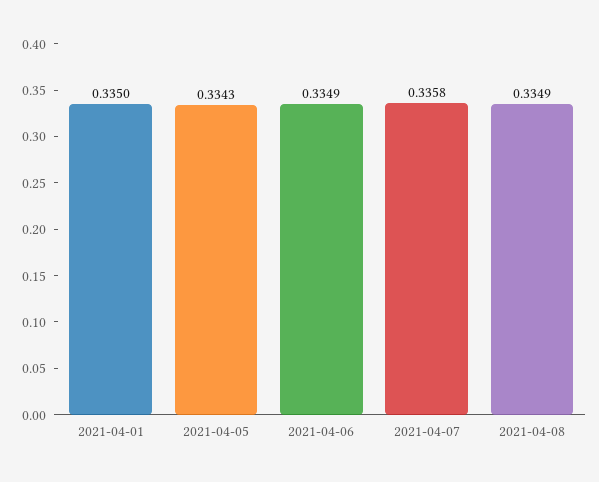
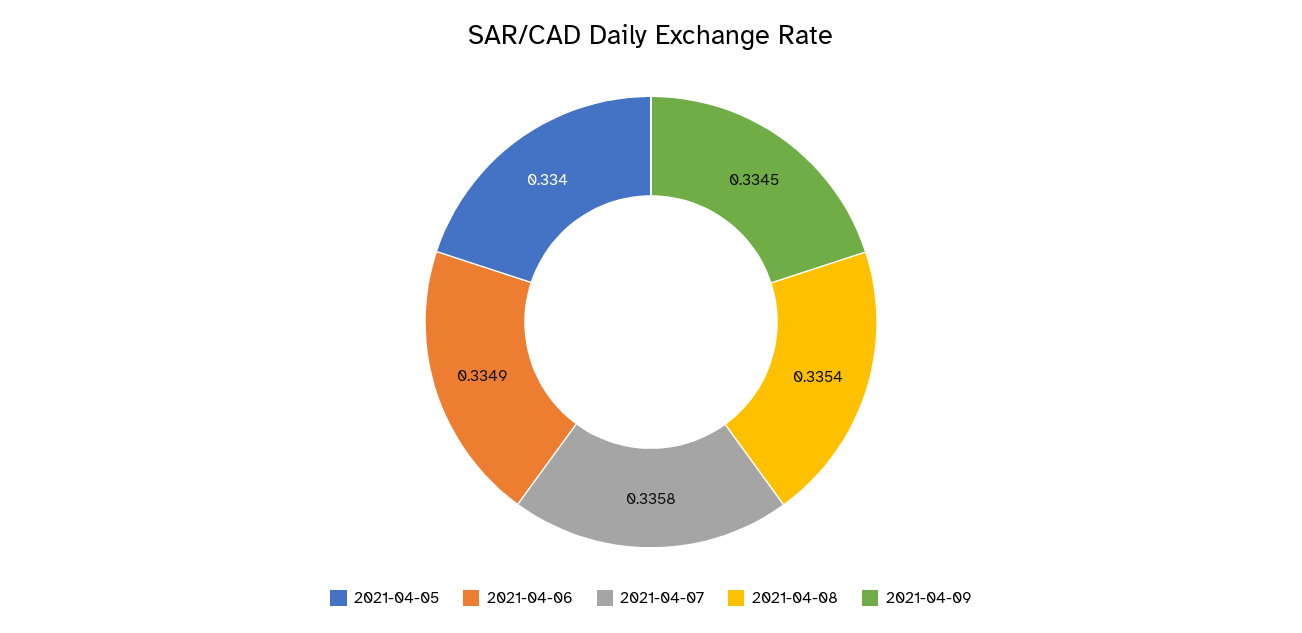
2021-04-01: 0.335 -> none
2021-04-05: 0.3343 -> 0.334
2021-04-08: 0.3349 -> 0.3354
2021-04-09: none -> 0.3345

